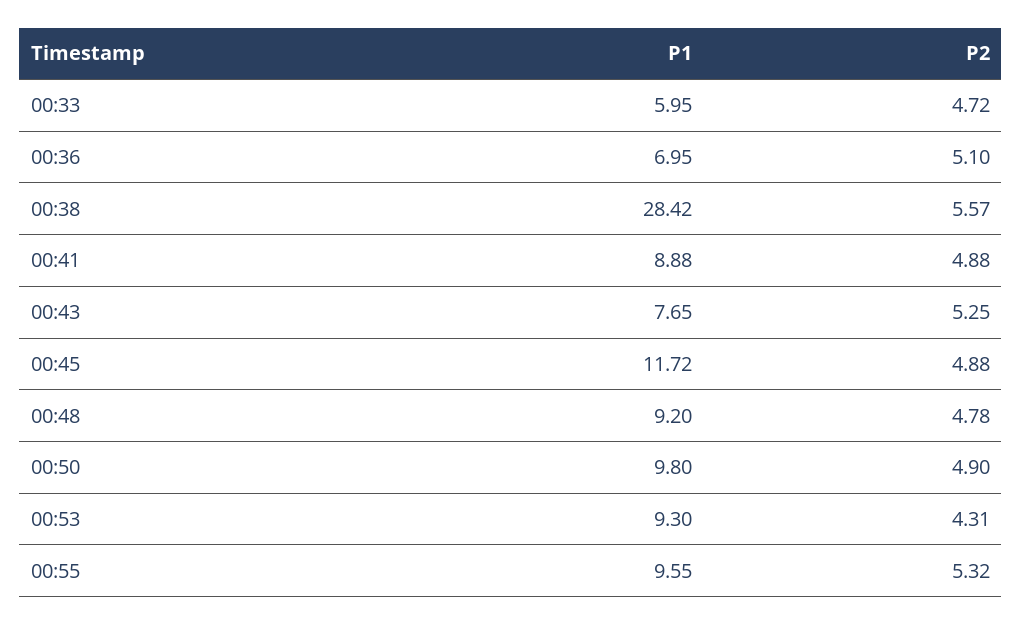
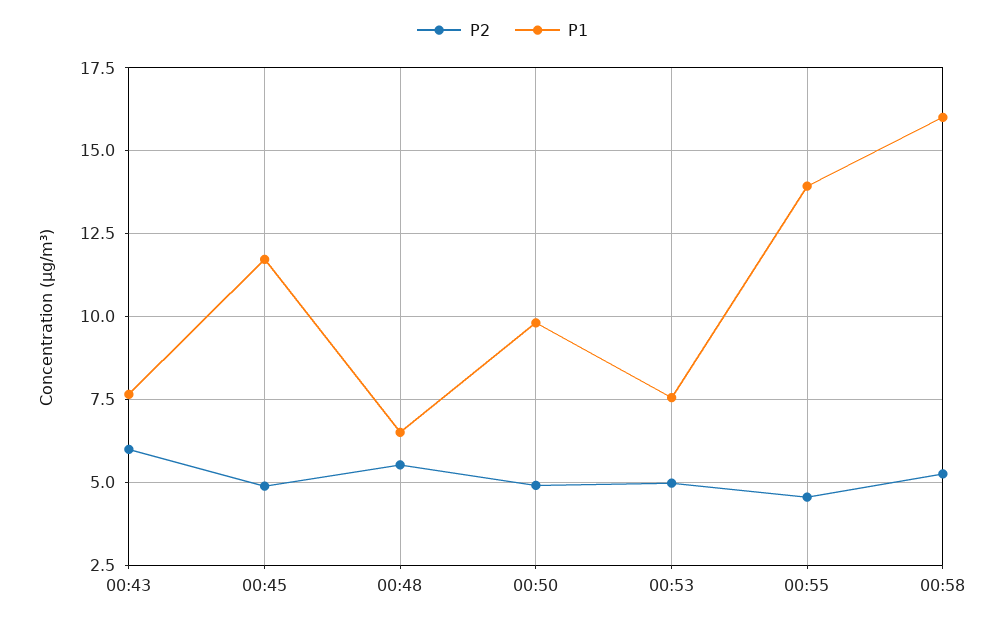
P1, 00:33: 5.95 -> none
P2, 00:33: 4.72 -> none
P1, 00:36: 6.95 -> none
P2, 00:36: 5.1 -> none
P1, 00:38: 28.42 -> none
P2, 00:38: 5.57 -> none
P1, 00:41: 8.88 -> none
P2, 00:41: 4.88 -> none
P2, 00:43: 5.25 -> 6
P1, 00:48: 9.2 -> 6.5
P2, 00:48: 4.78 -> 5.5
P1, 00:53: 9.3 -> 7.5
P2, 00:53: 4.31 -> 5
P1, 00:55: 9.55 -> 14
P2, 00:55: 5.32 -> 4.5
P2, 00:58: none -> 5.25
P1, 00:58: none -> 16

